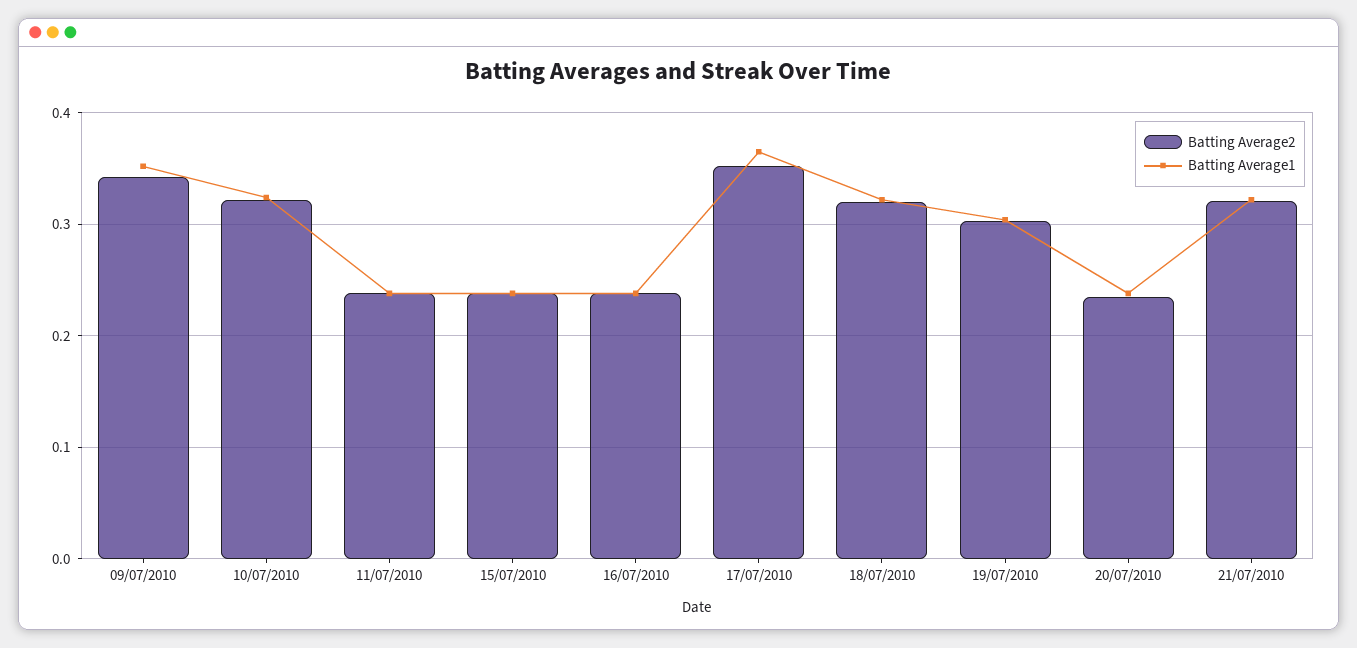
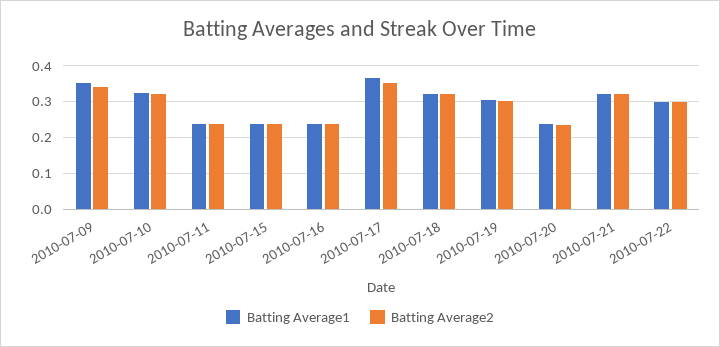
Batting Average1, 2010-07-22: none -> 0.3
Batting Average2, 2010-07-22: none -> 0.3

